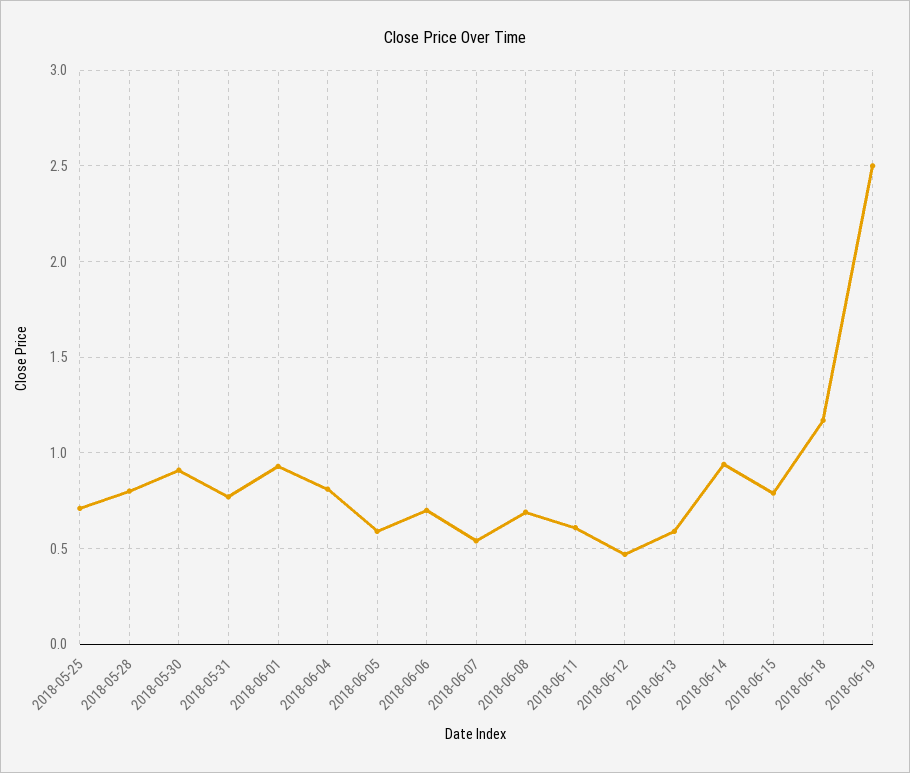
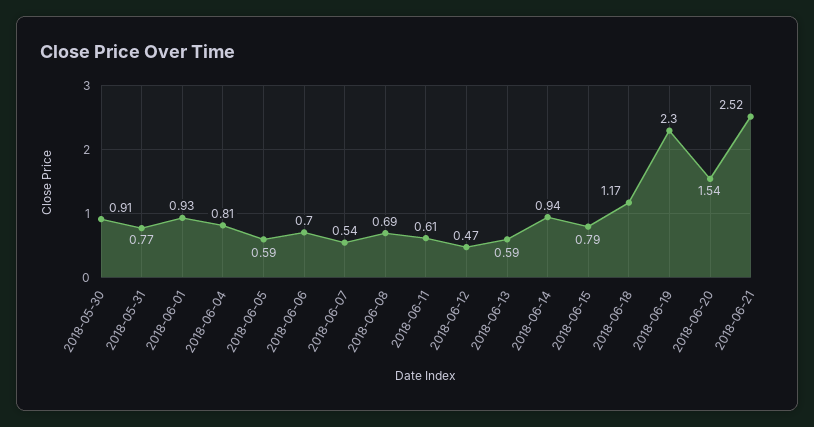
2018-05-25: 0.7 -> none
2018-05-28: 0.8 -> none
2018-06-19: 2.5 -> 2.3
2018-06-20: none -> 1.54
2018-06-21: none -> 2.52

